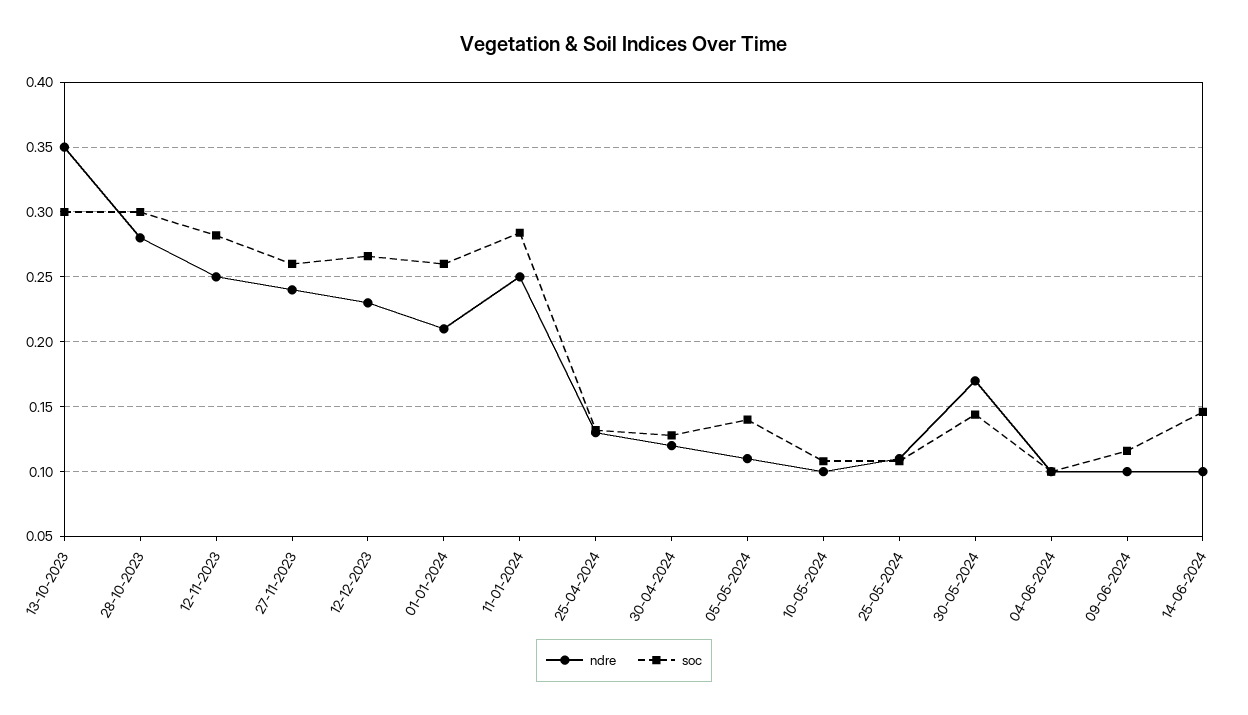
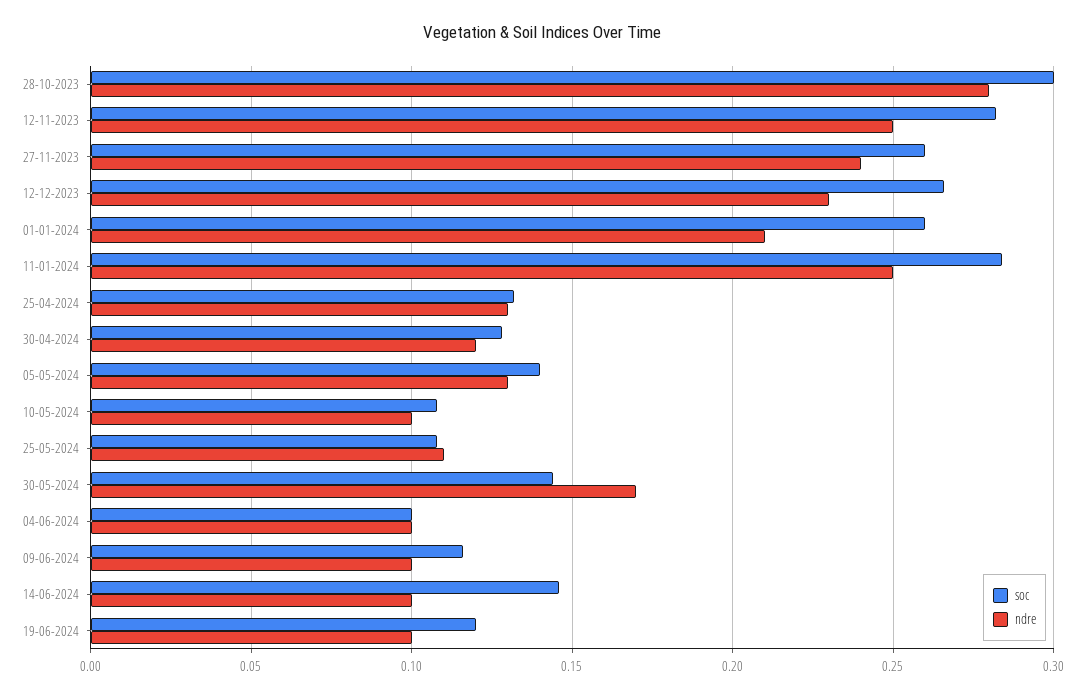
ndre, 13-10-2023: 0.35 -> none
soc, 13-10-2023: 0.3 -> none
ndre, 05-05-2024: 0.11 -> 0.13
soc, 19-06-2024: none -> 0.12
ndre, 19-06-2024: none -> 0.1

